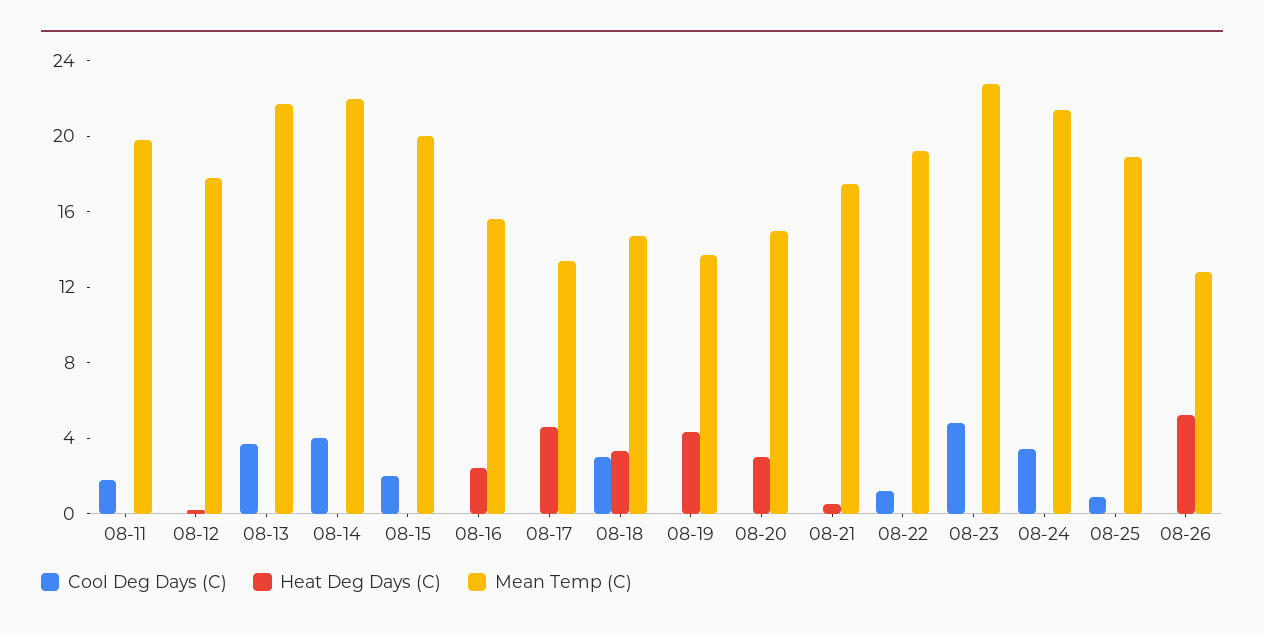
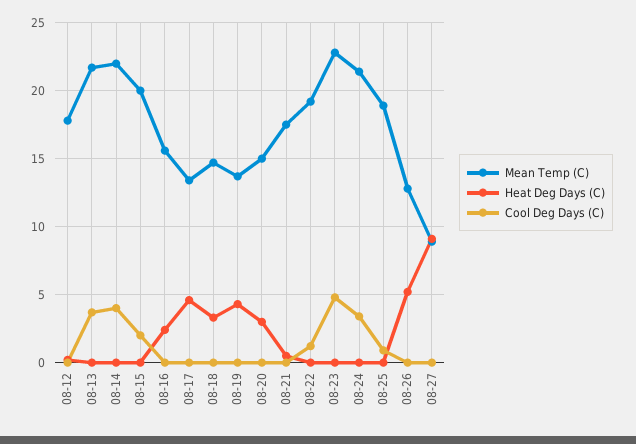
Cool Deg Days (C), 08-11: 2 -> none
Heat Deg Days (C), 08-11: 0 -> none
Mean Temp (C), 08-11: 20 -> none
Cool Deg Days (C), 08-18: 3 -> 0
Mean Temp (C), 08-27: none -> 9
Heat Deg Days (C), 08-27: none -> 9
Cool Deg Days (C), 08-27: none -> 0

